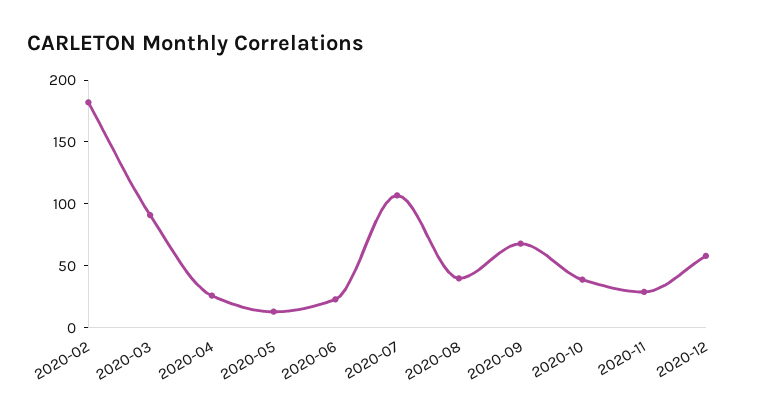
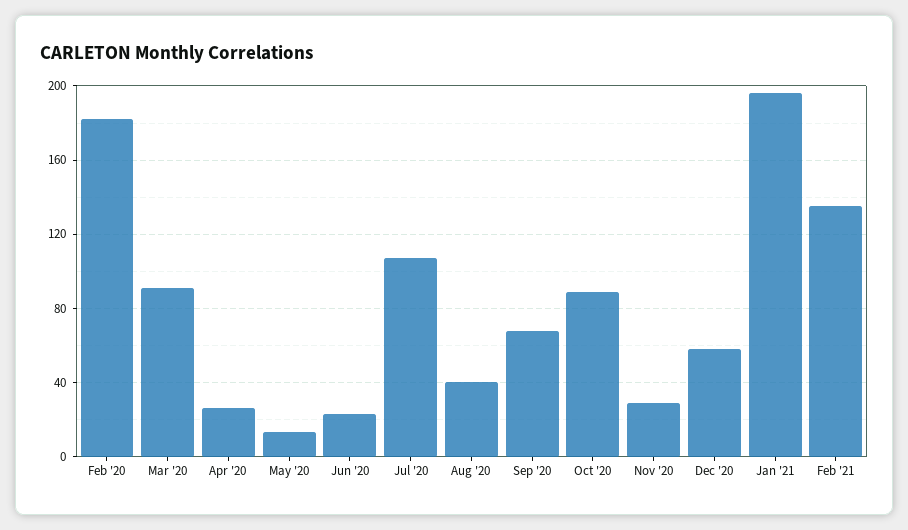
2020-10: 40 -> 90
Jan '21: none -> 195
Feb '21: none -> 135

